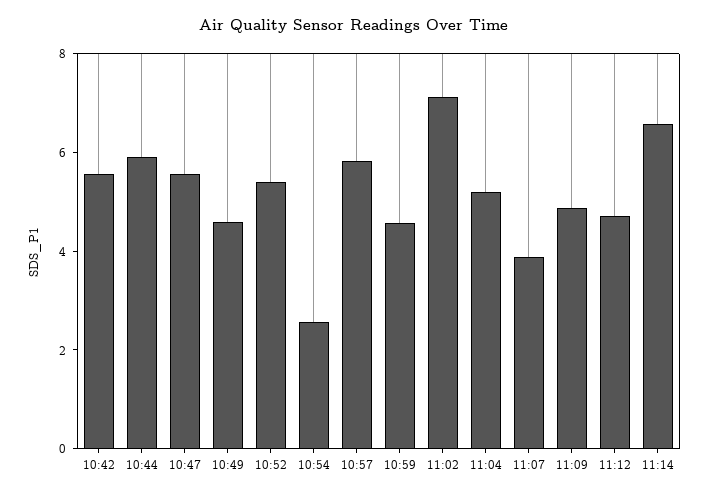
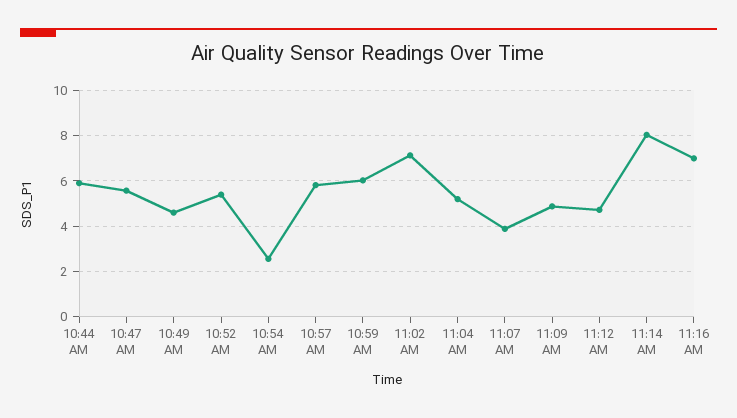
10:42: 5.5 -> none
10:59: 4.5 -> 6
11:14: 6.5 -> 8
11:16 AM: none -> 7

